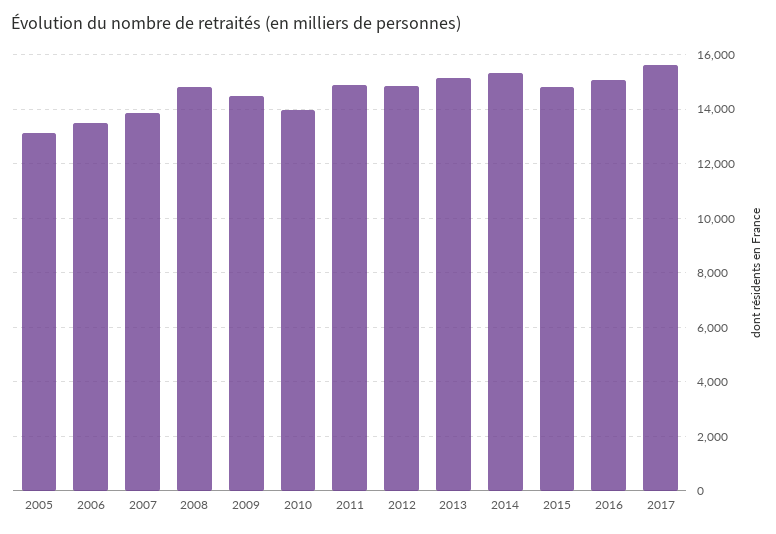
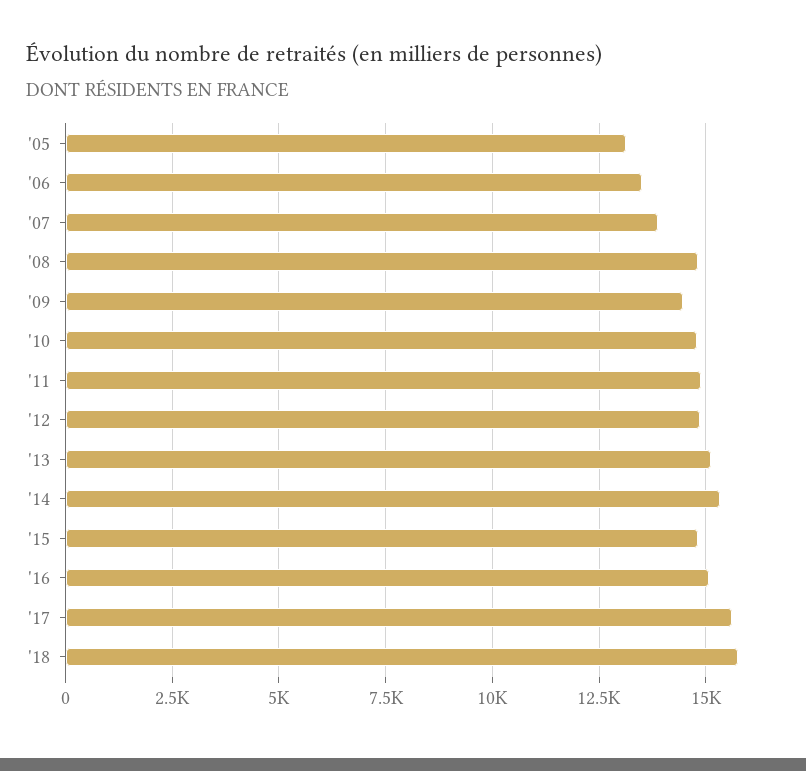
2010: 14000 -> 14750
'18: none -> 15750

